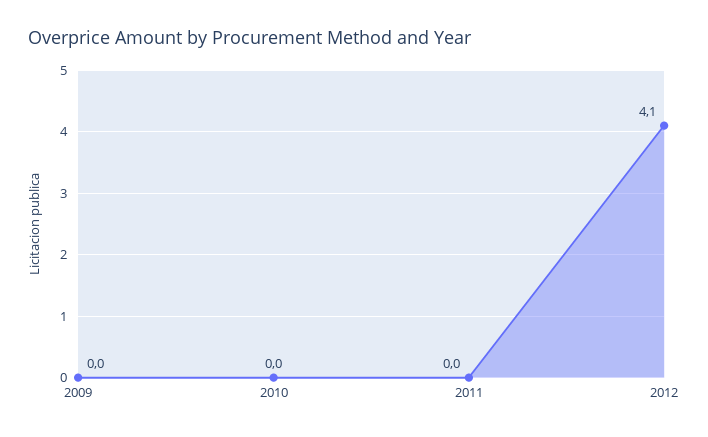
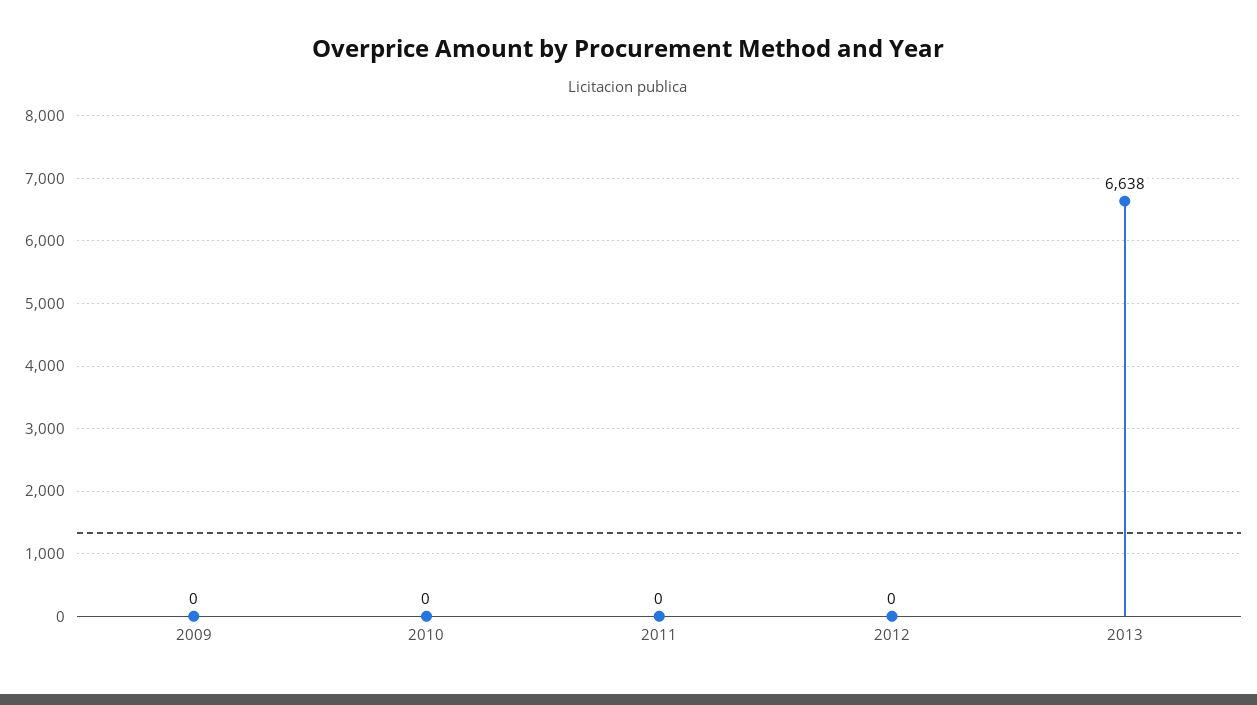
2012: 4.1 -> 0
2013: none -> 6638

